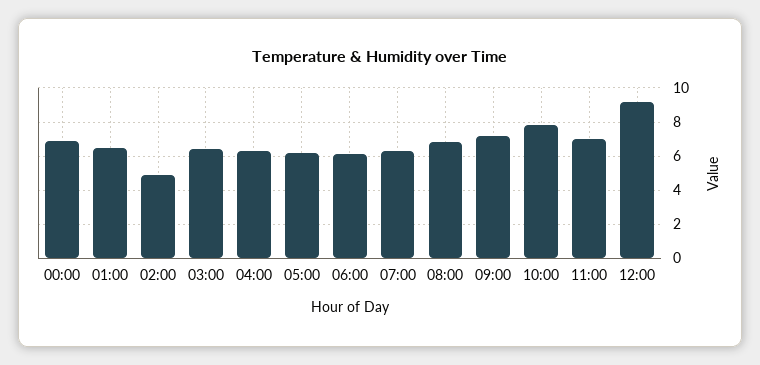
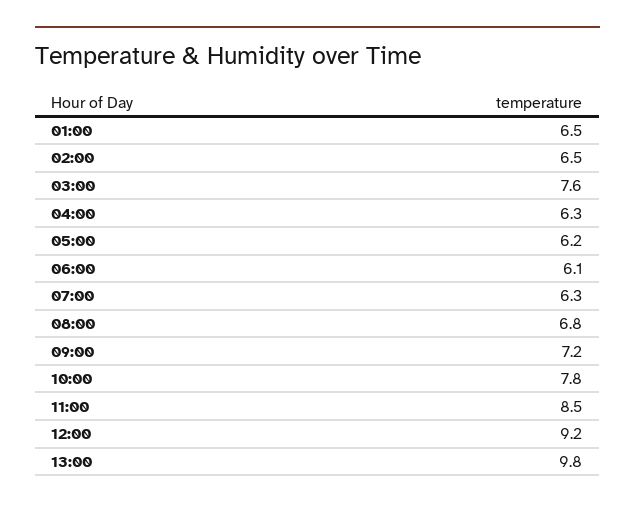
00:00: 7 -> none
02:00: 5 -> 6.5
03:00: 6.5 -> 7.6
11:00: 7 -> 8.5
13:00: none -> 9.8

